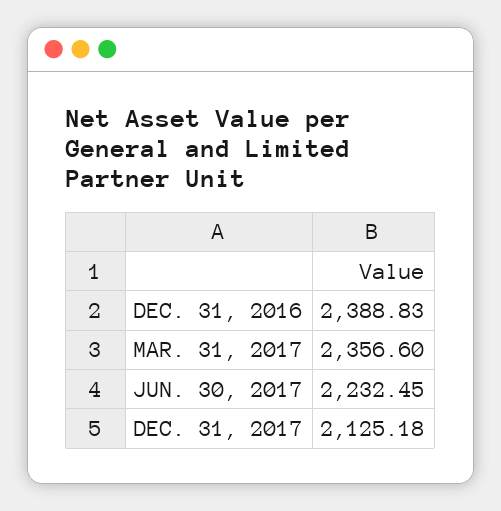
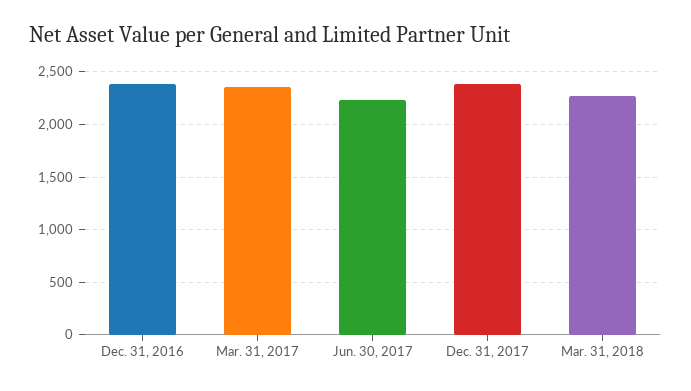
DEC. 31, 2017: 2125.18 -> 2400
Mar. 31, 2018: none -> 2300

